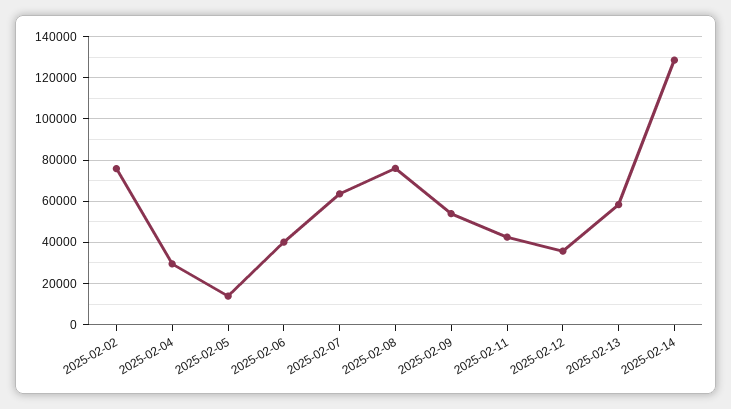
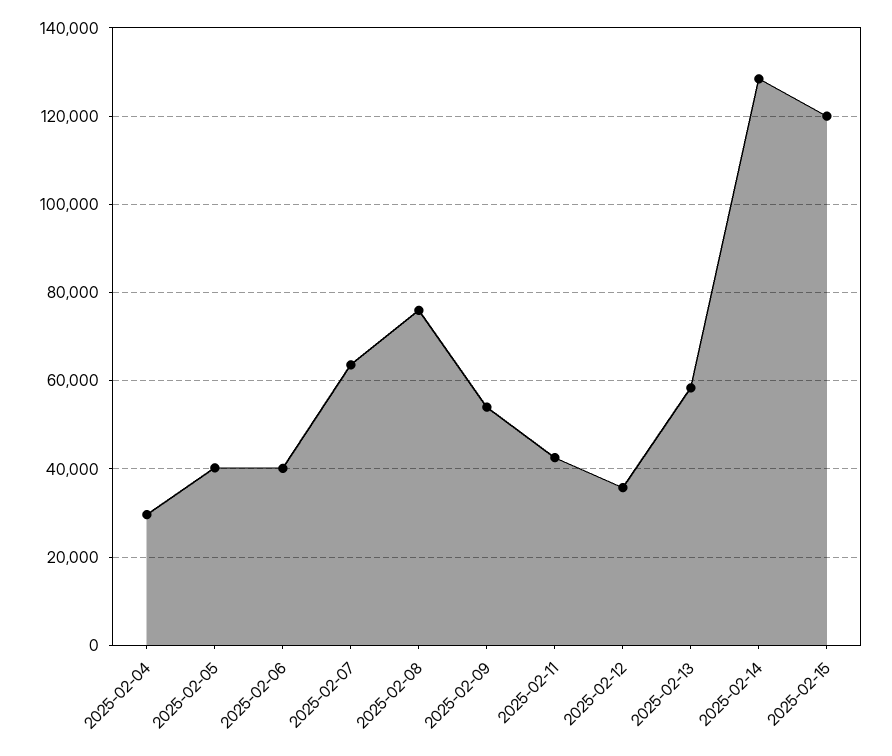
2025-02-02: 75000 -> none
2025-02-05: 15000 -> 40000
2025-02-15: none -> 120000

